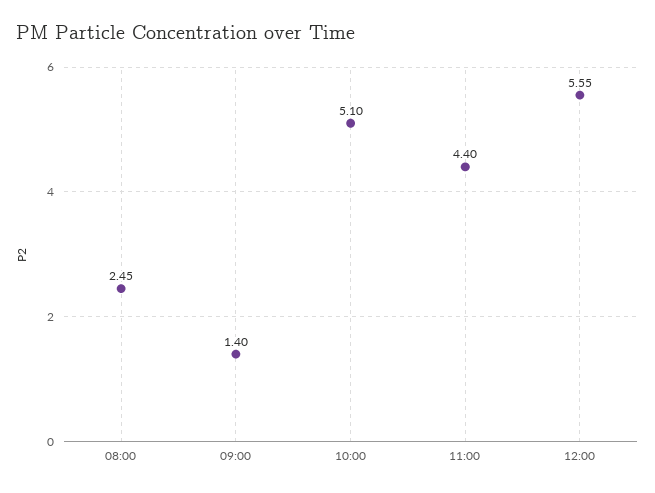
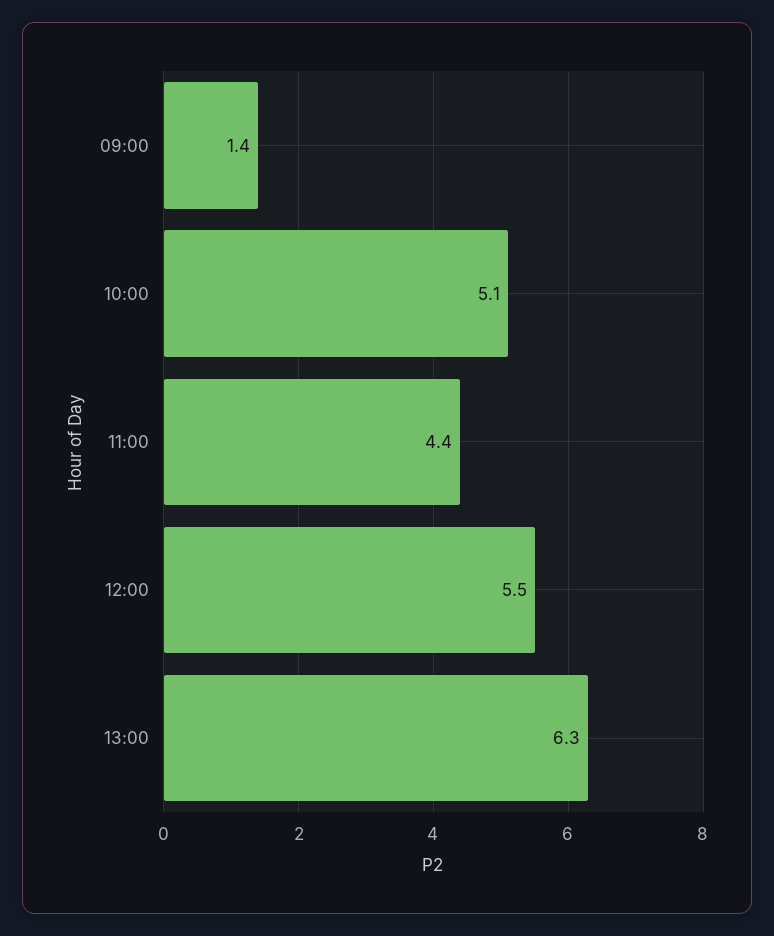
08:00: 2.45 -> none
12:00: 5.55 -> 5.5
13:00: none -> 6.3

